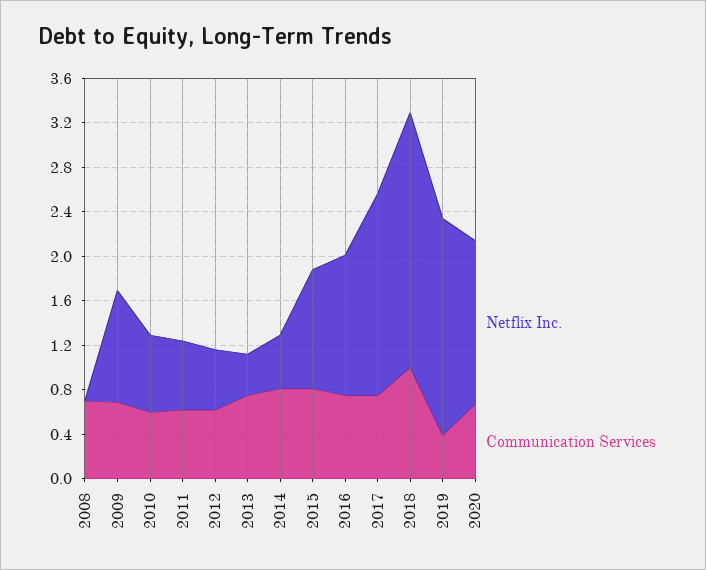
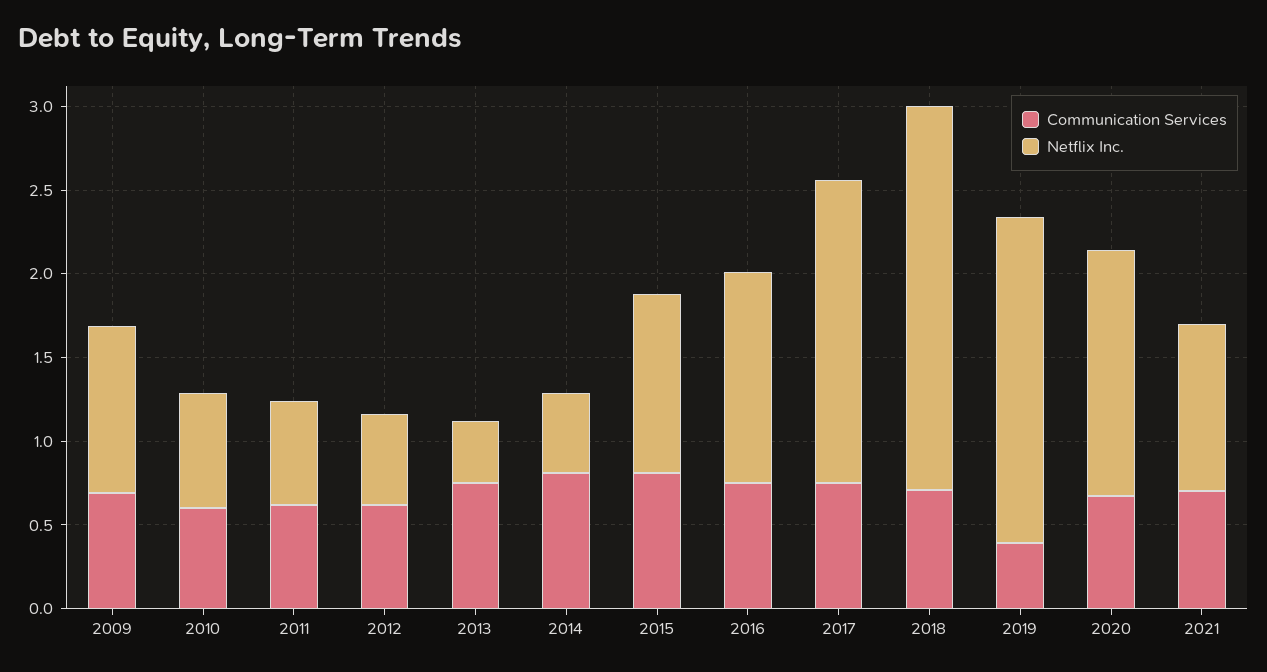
Netflix Inc., 2008: 0 -> none
Communication Services, 2008: 0.7 -> none
Communication Services, 2018: 1 -> 0.7
Communication Services, 2021: none -> 0.7
Netflix Inc., 2021: none -> 1

